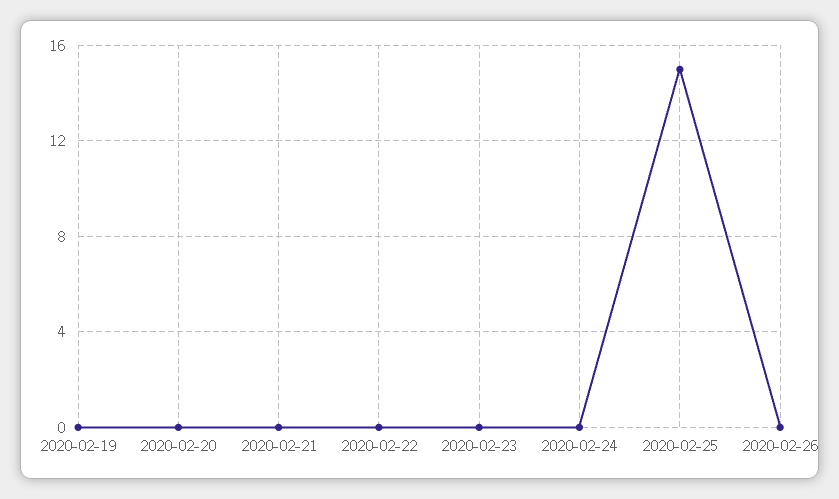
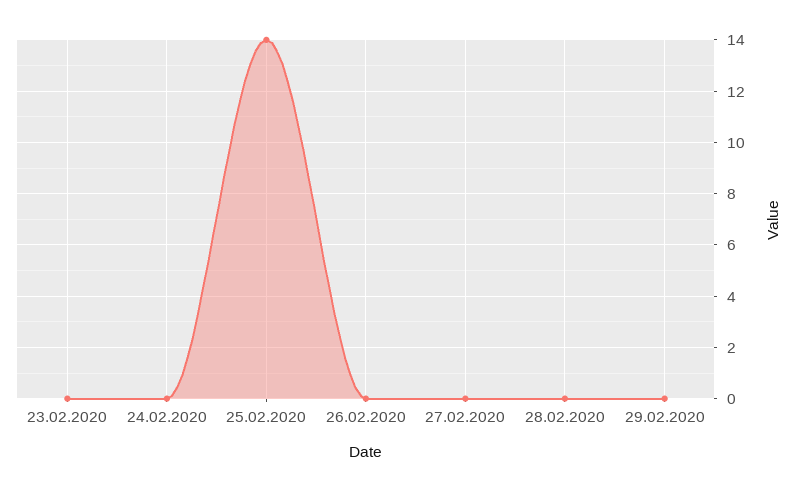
2020-02-19: 0 -> none
2020-02-20: 0 -> none
2020-02-21: 0 -> none
2020-02-22: 0 -> none
2020-02-25: 15 -> 14
27.02.2020: none -> 0
28.02.2020: none -> 0
29.02.2020: none -> 0

